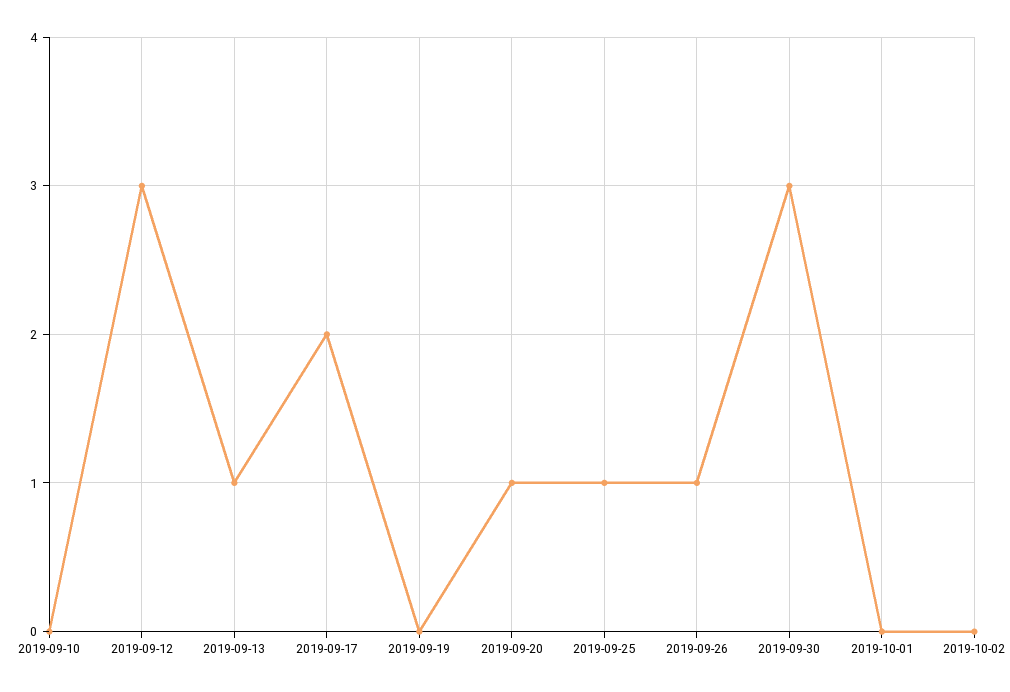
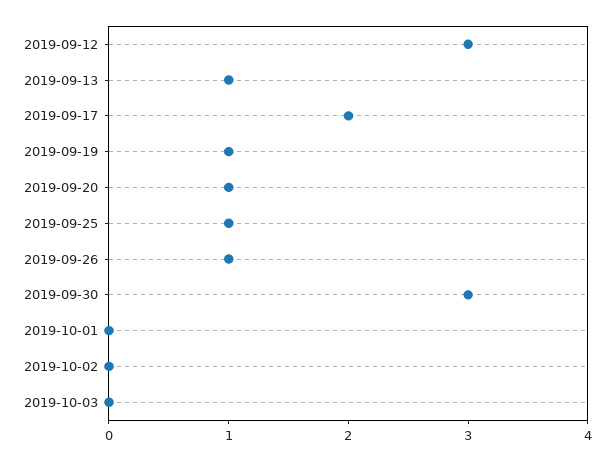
2019-09-10: 0 -> none
2019-09-19: 0 -> 1
2019-10-03: none -> 0

